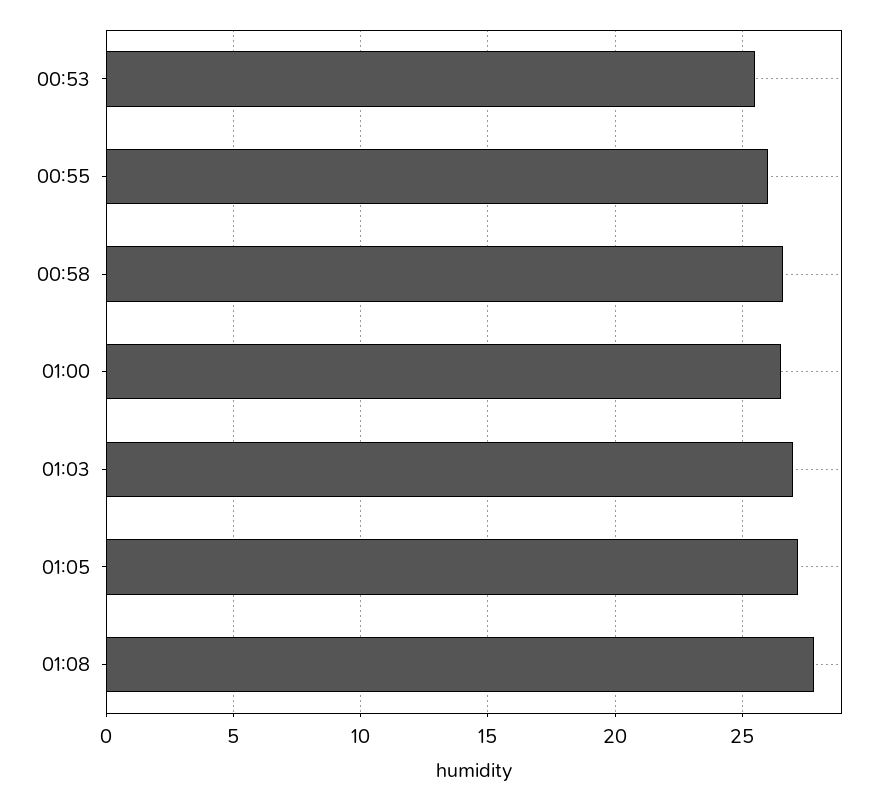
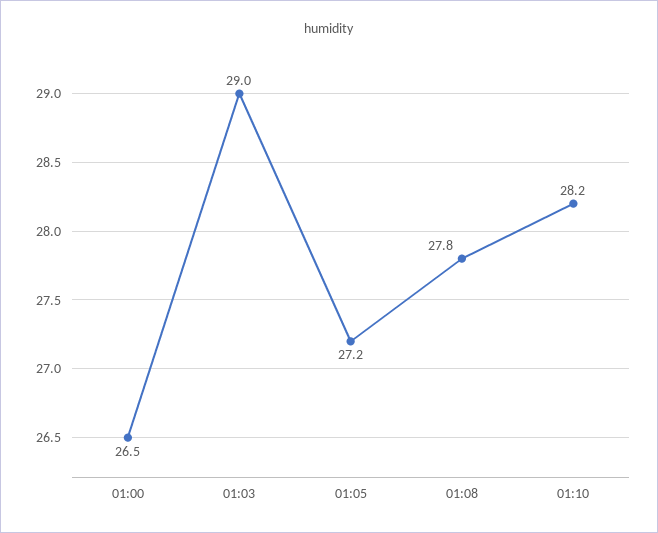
00:53: 25.5 -> none
00:55: 26 -> none
00:58: 26.5 -> none
01:03: 27 -> 29
01:10: none -> 28.2

